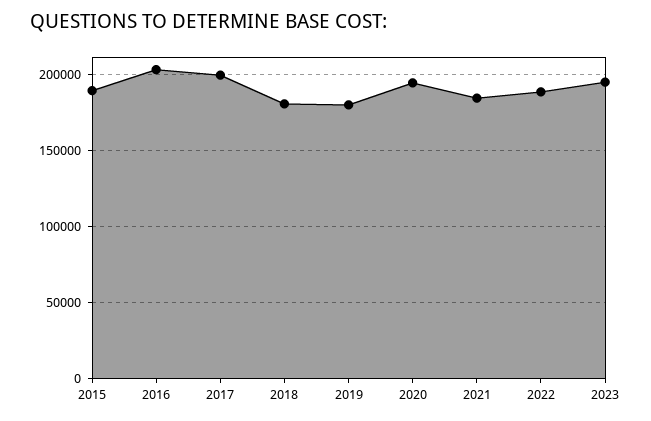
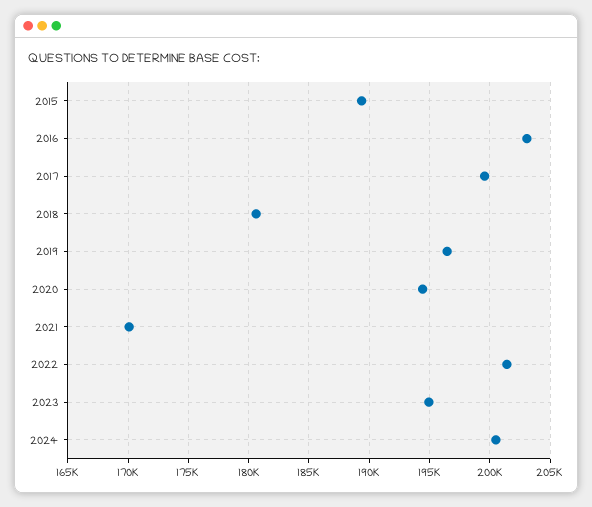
2019: 180000 -> 196500
2021: 185000 -> 170000
2022: 190000 -> 201500
2024: none -> 200500

